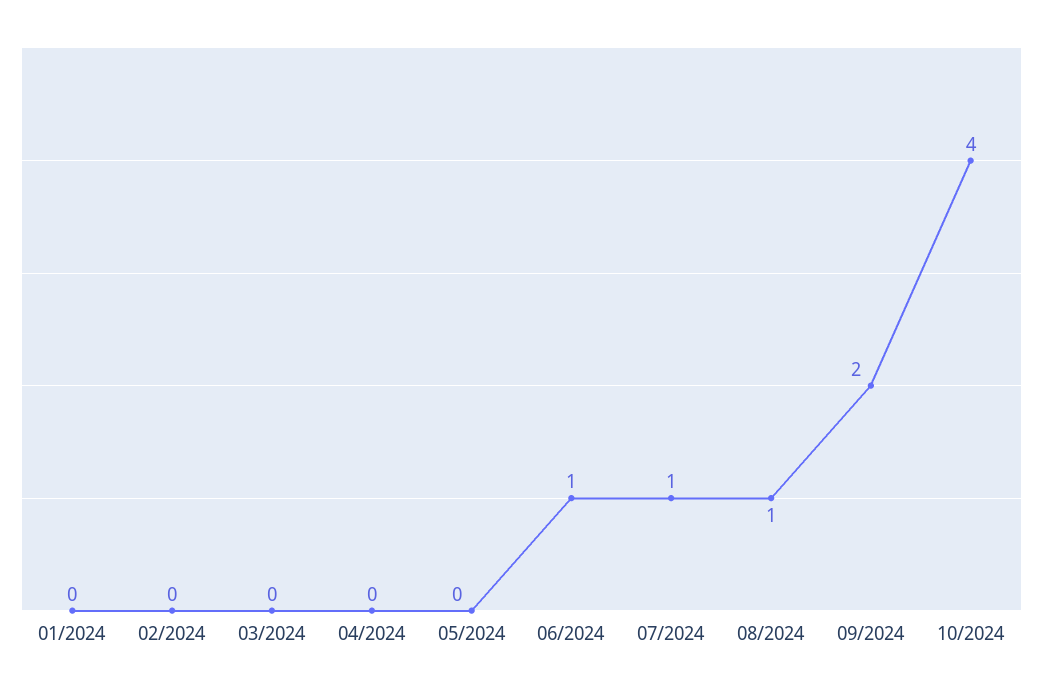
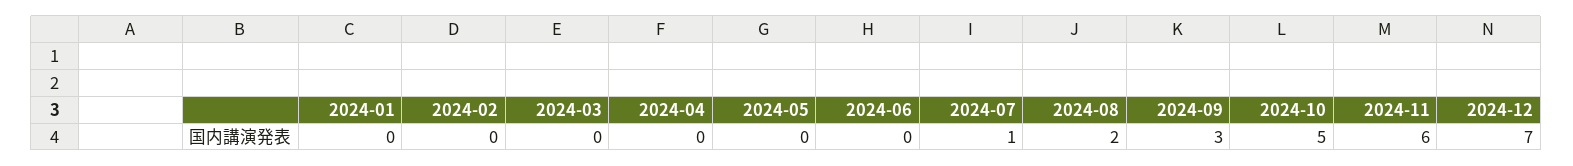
06/2024: 1 -> 0
08/2024: 1 -> 2
09/2024: 2 -> 3
10/2024: 4 -> 5
2024-11: none -> 6
2024-12: none -> 7

